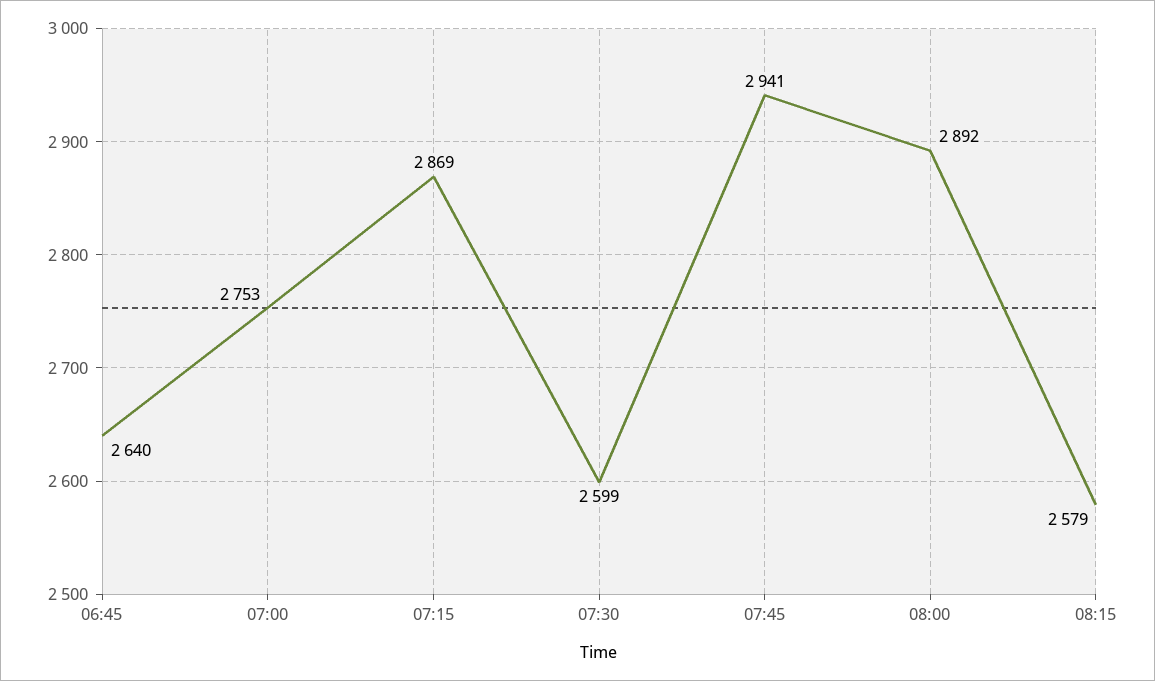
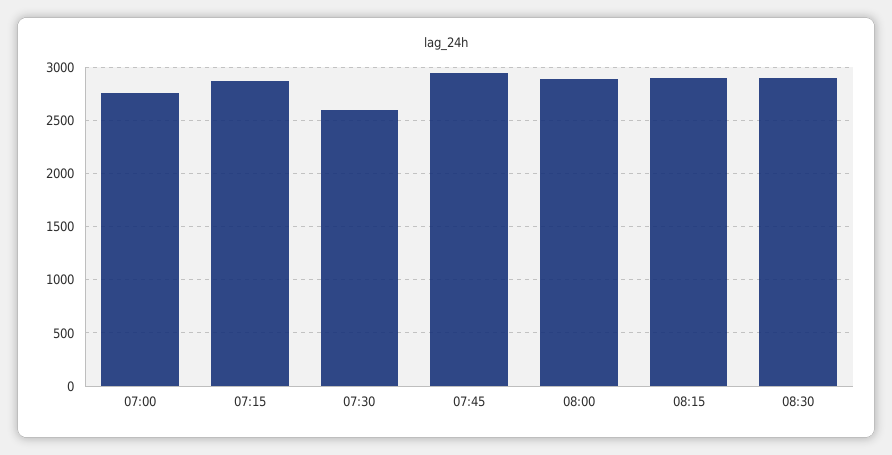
06:45: 2640 -> none
08:15: 2579 -> 2900
08:30: none -> 2900

